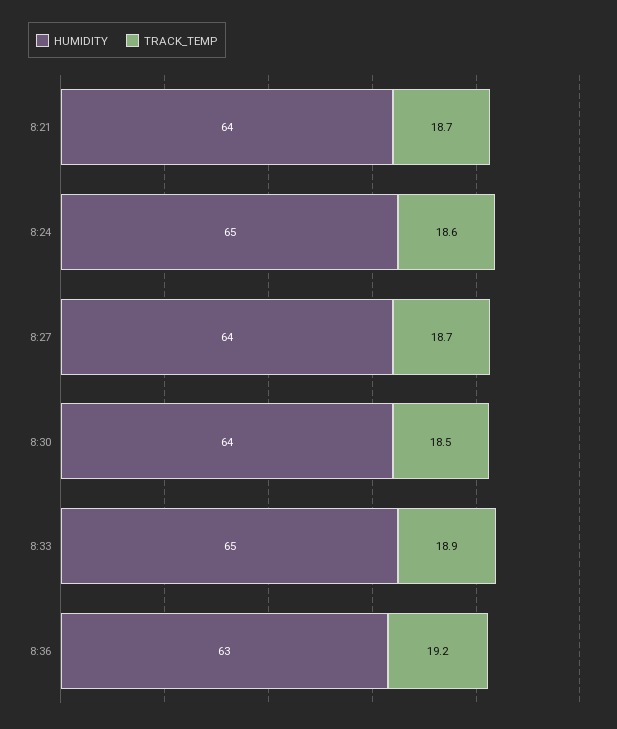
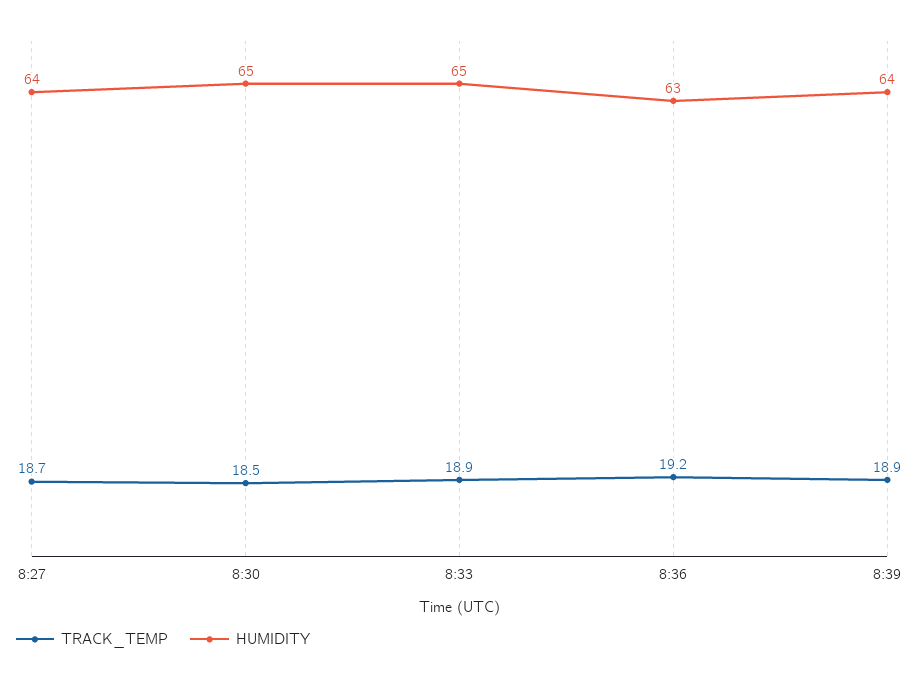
HUMIDITY, 8:21: 64 -> none
TRACK_TEMP, 8:21: 18.7 -> none
HUMIDITY, 8:24: 65 -> none
TRACK_TEMP, 8:24: 18.6 -> none
HUMIDITY, 8:30: 64 -> 65
TRACK_TEMP, 8:39: none -> 18.9
HUMIDITY, 8:39: none -> 64

